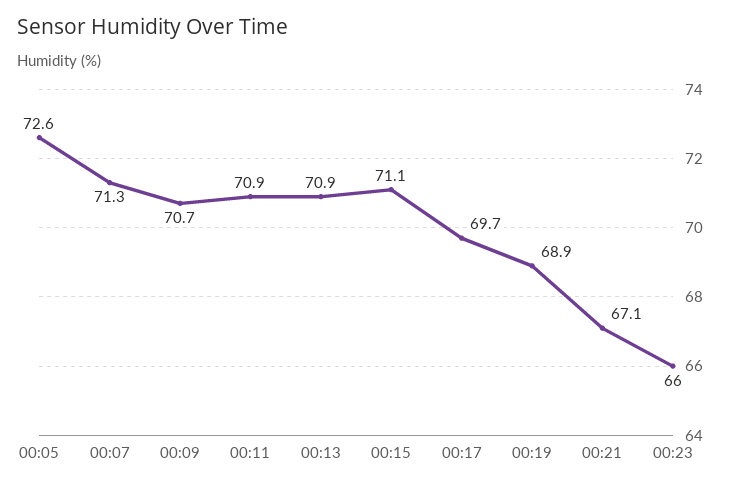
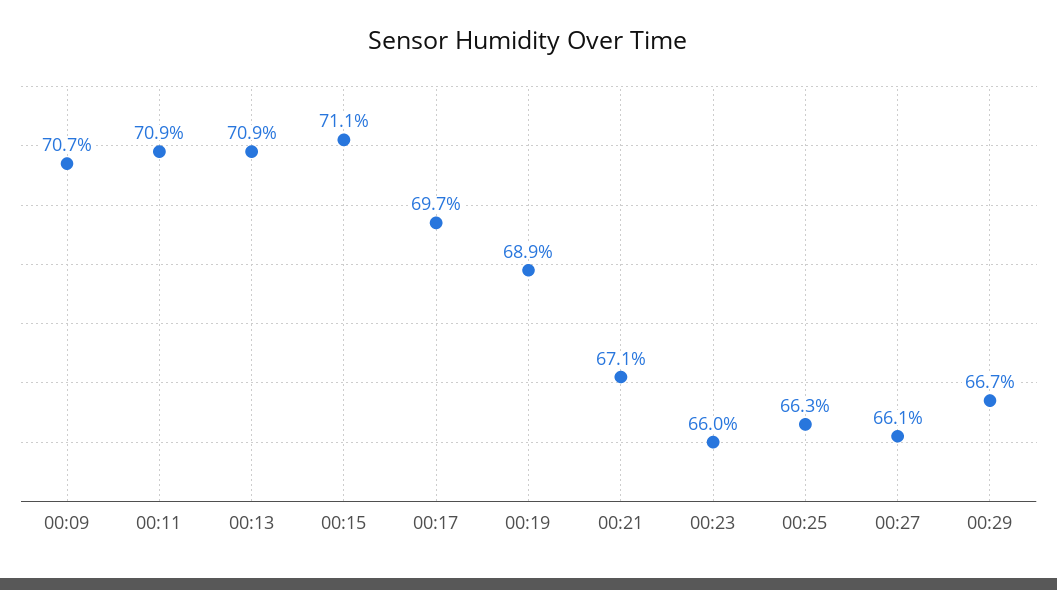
00:05: 72.6 -> none
00:07: 71.3 -> none
00:25: none -> 66.3
00:27: none -> 66.1
00:29: none -> 66.7

